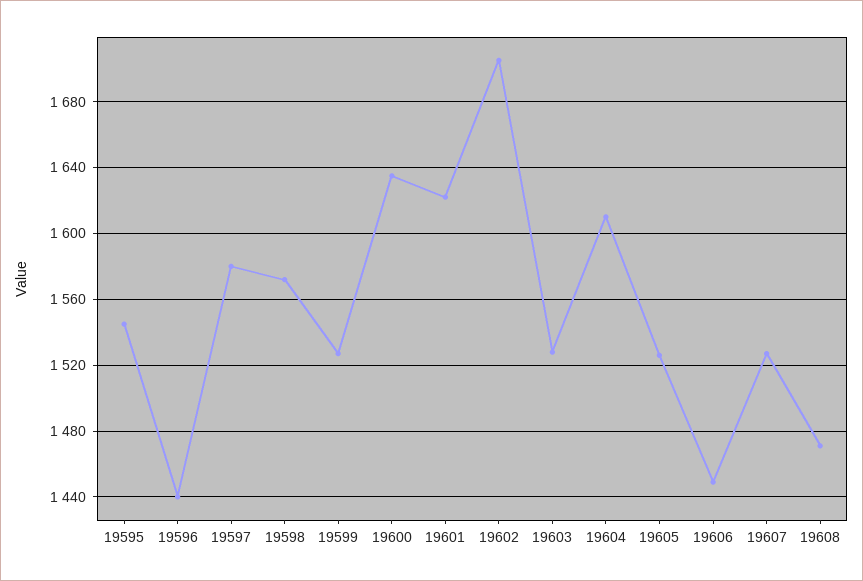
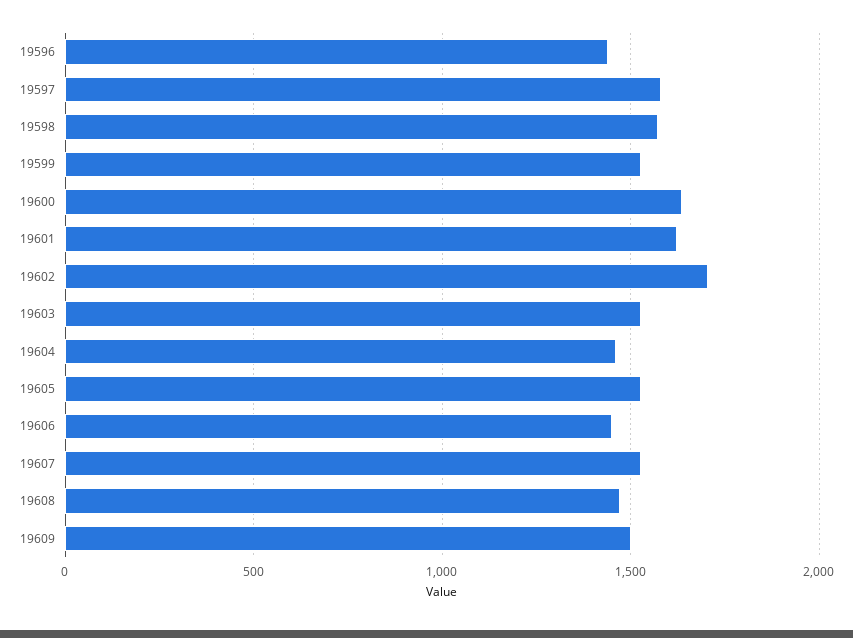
19595: 1545 -> none
19604: 1610 -> 1450
19609: none -> 1500

